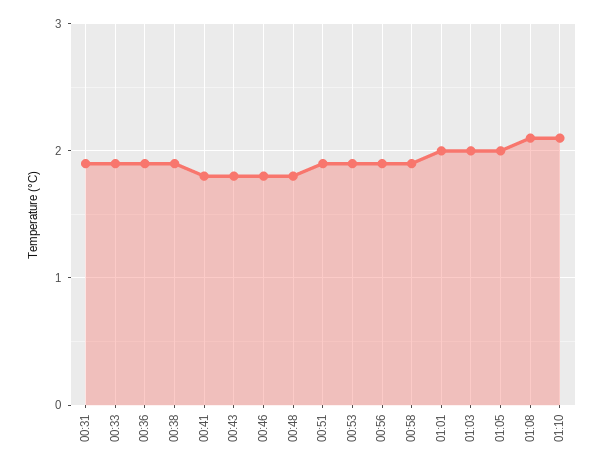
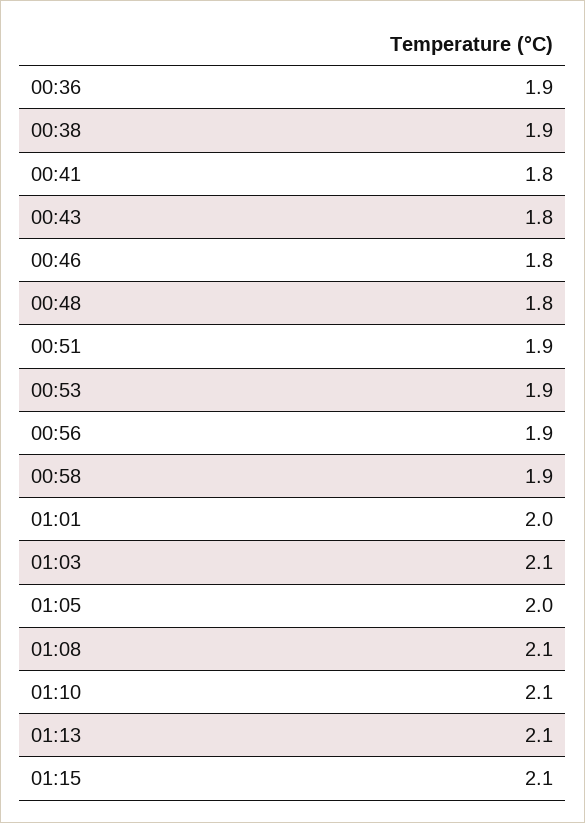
00:31: 1.9 -> none
00:33: 1.9 -> none
01:03: 2 -> 2.1
01:13: none -> 2.1
01:15: none -> 2.1

